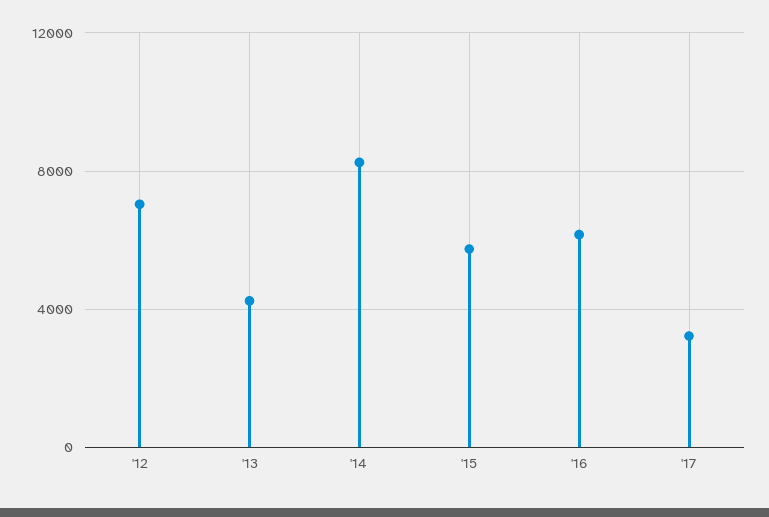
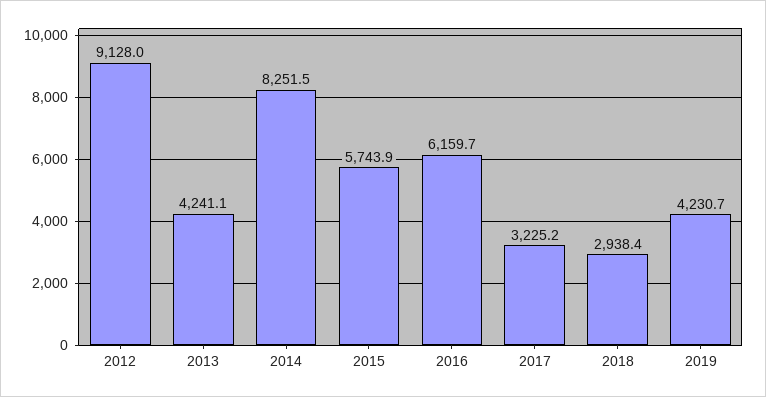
'12: 7000 -> 9128
2018: none -> 2938.4
2019: none -> 4230.7

